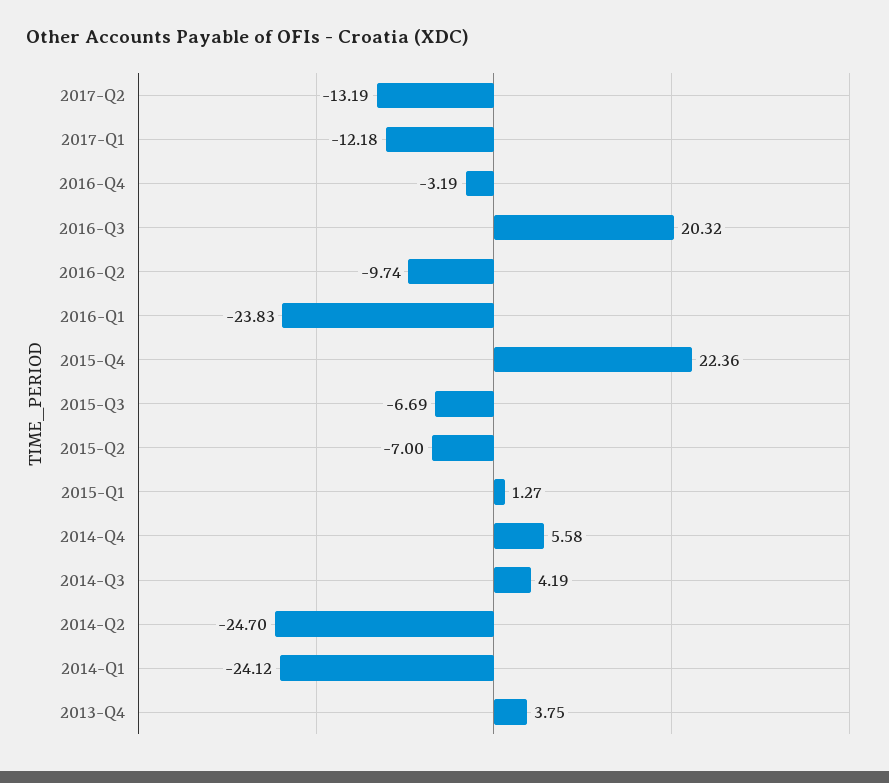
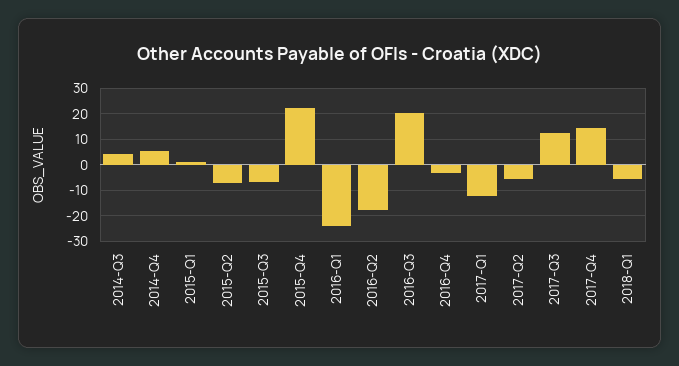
2017-Q2: -13.19 -> -5
2016-Q2: -9.74 -> -17.5
2014-Q2: -24.7 -> none
2014-Q1: -24.12 -> none
2013-Q4: 3.75 -> none
2017-Q3: none -> 12.5
2017-Q4: none -> 15
2018-Q1: none -> -5

